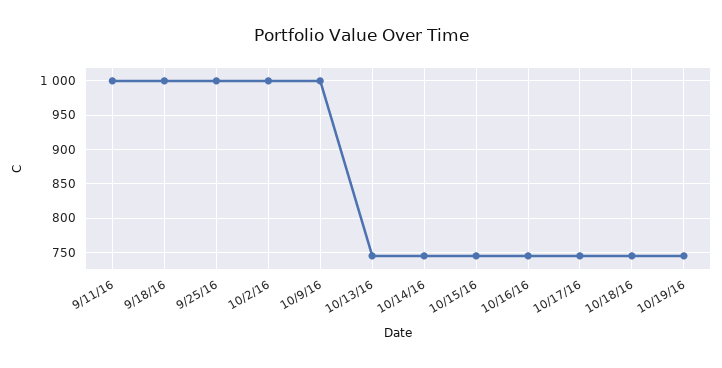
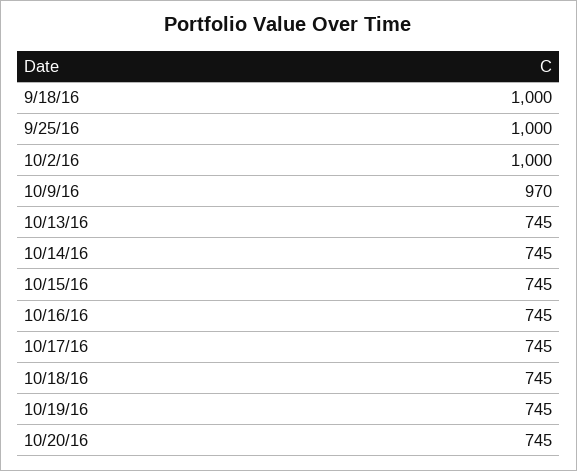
9/11/16: 1000 -> none
10/9/16: 1000 -> 970
10/20/16: none -> 745

